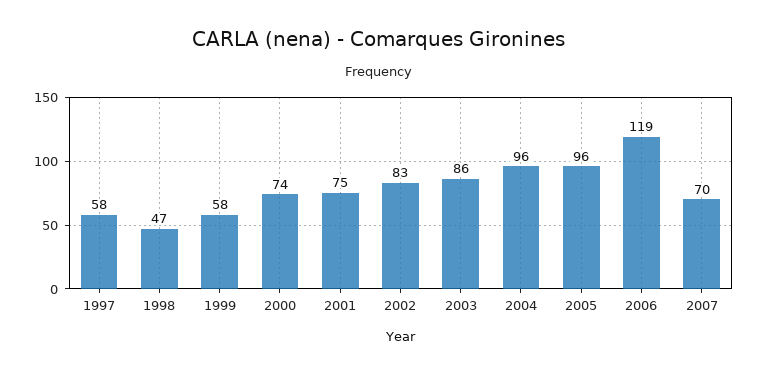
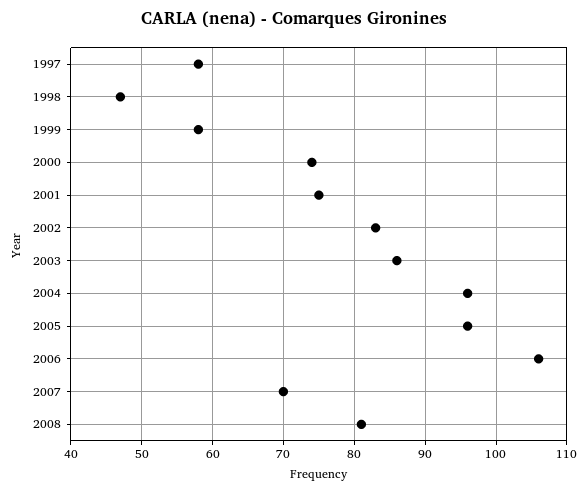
2006: 119 -> 106
2008: none -> 81

